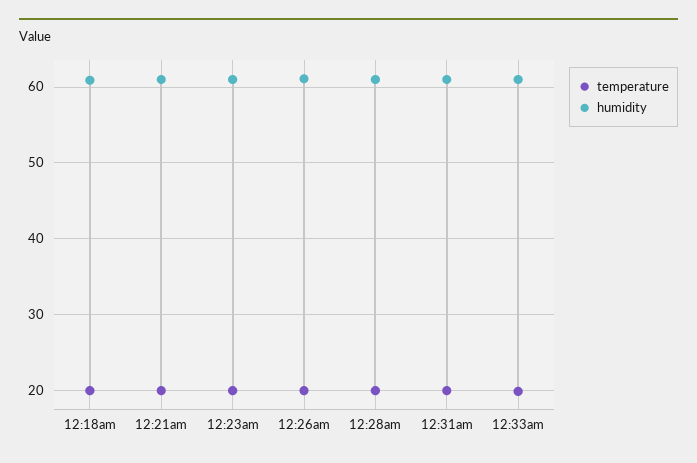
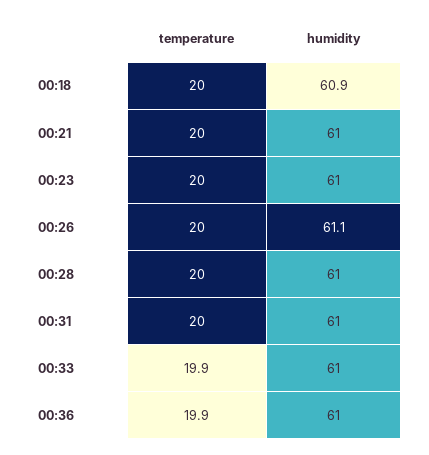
temperature, 00:36: none -> 19.9
humidity, 00:36: none -> 61

